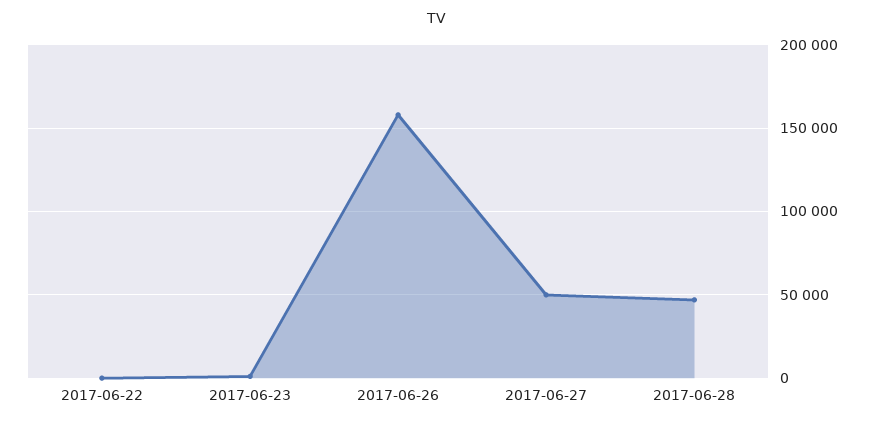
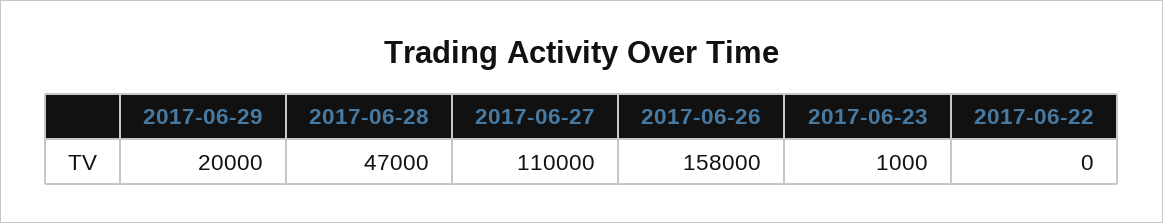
2017-06-27: 50000 -> 110000
2017-06-29: none -> 20000

